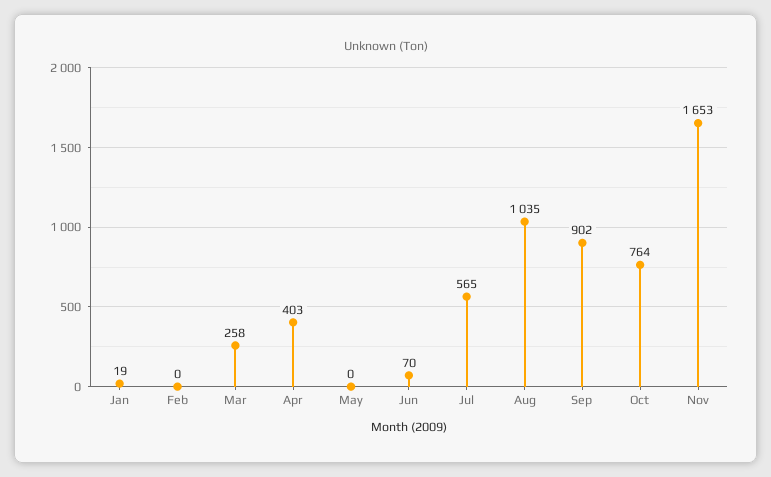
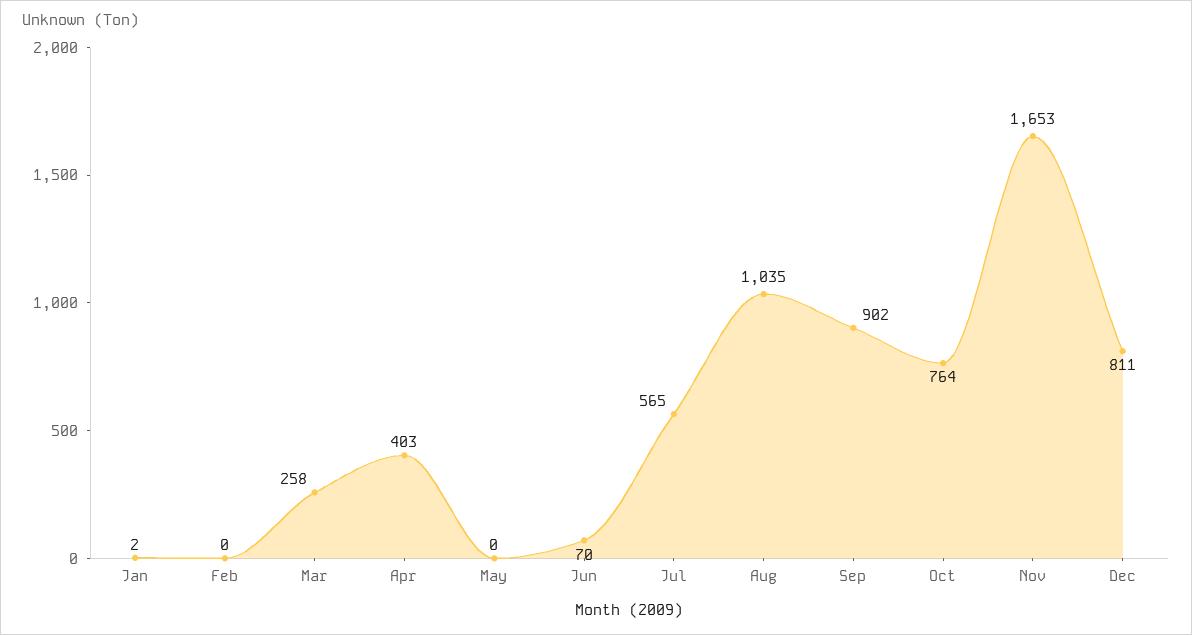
Jan: 19 -> 2
Dec: none -> 811

